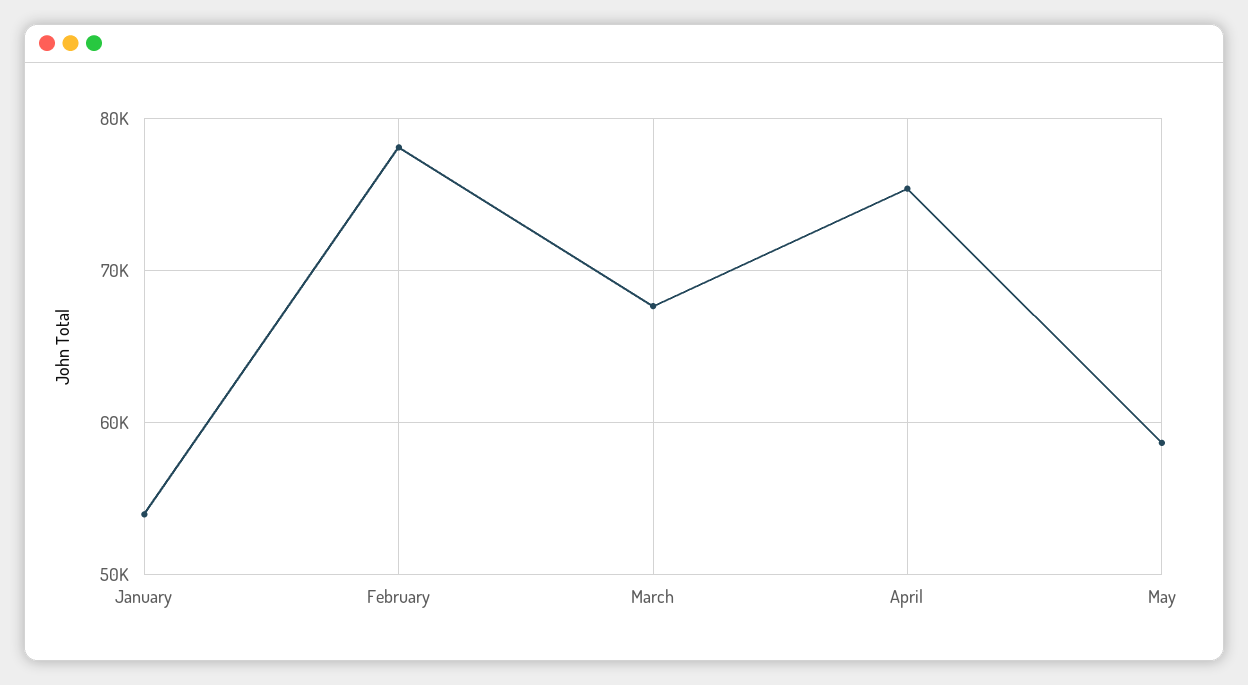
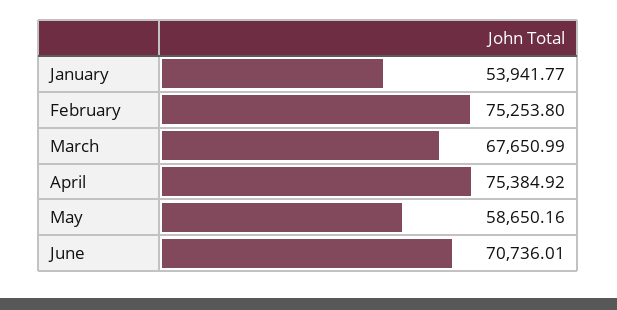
February: 78000 -> 75253.8
June: none -> 70736.01

